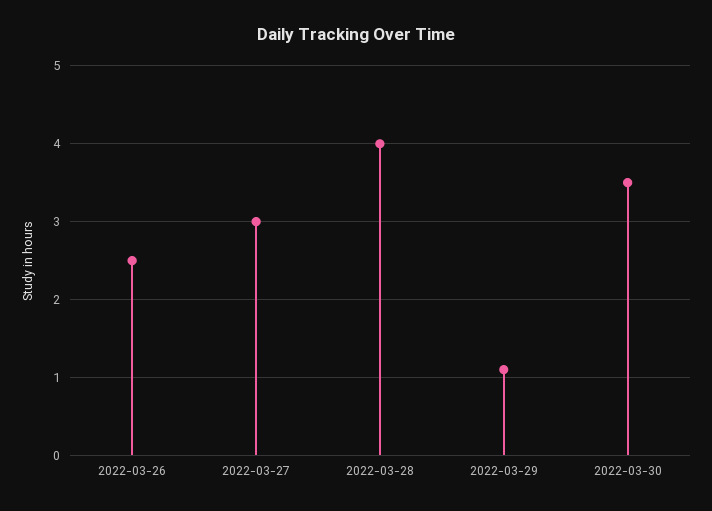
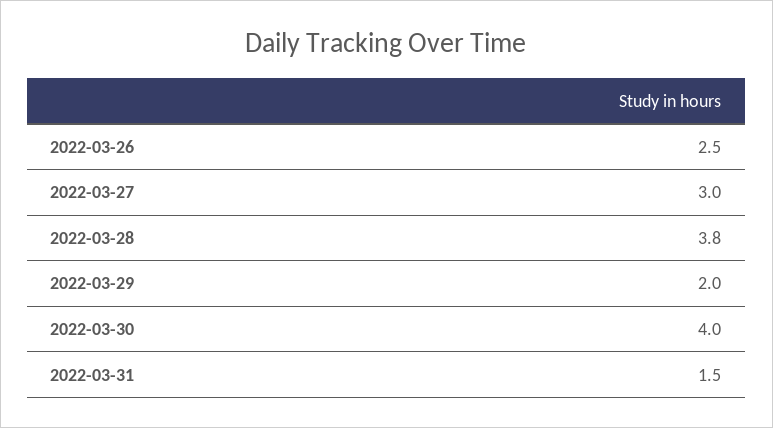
2022-03-28: 4 -> 3.8
2022-03-29: 1.1 -> 2
2022-03-30: 3.5 -> 4
2022-03-31: none -> 1.5

